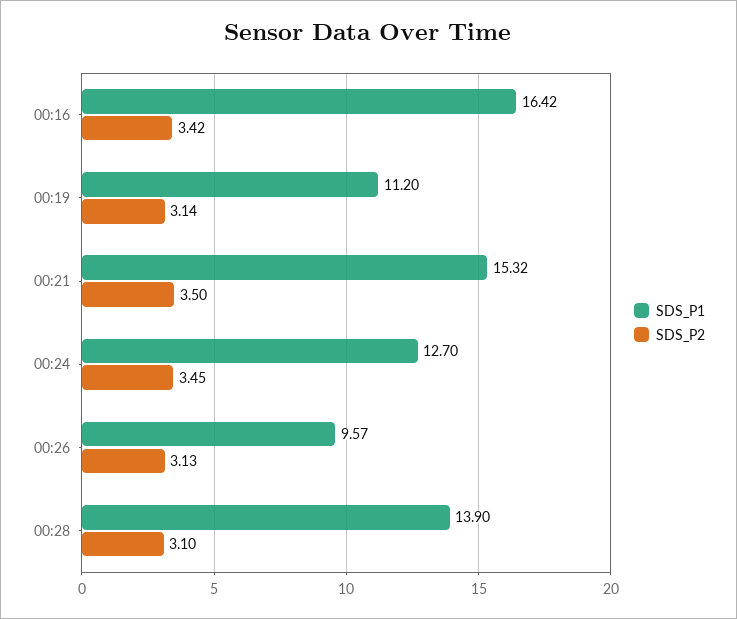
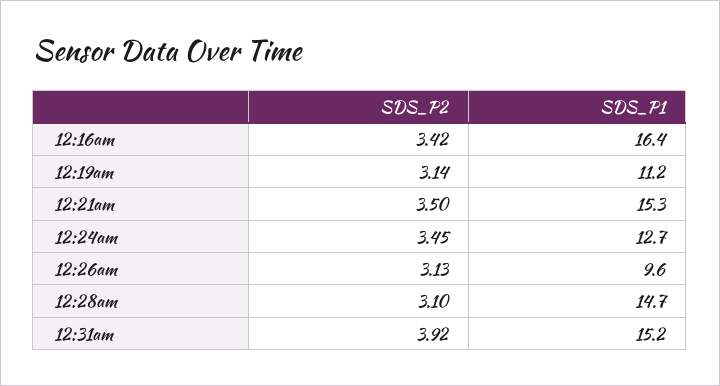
SDS_P1, 00:28: 13.9 -> 14.7
SDS_P2, 12:31am: none -> 3.92
SDS_P1, 12:31am: none -> 15.2

